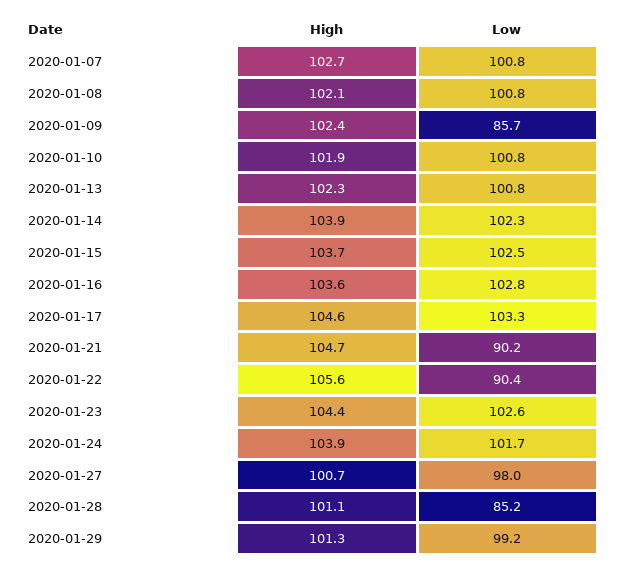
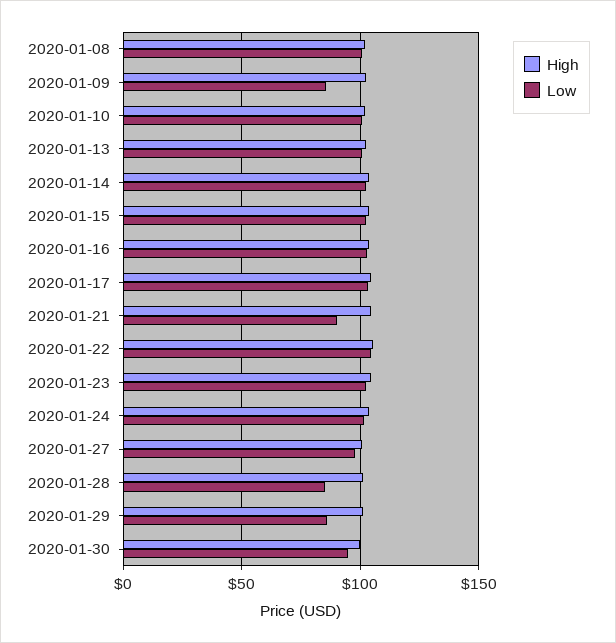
High, 2020-01-07: 102.7 -> none
Low, 2020-01-07: 100.8 -> none
Low, 2020-01-22: 90.4 -> 105
Low, 2020-01-29: 99.2 -> 85
High, 2020-01-30: none -> 100
Low, 2020-01-30: none -> 95

